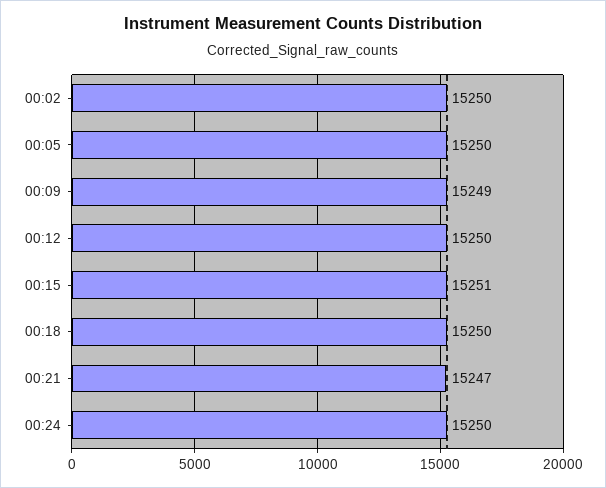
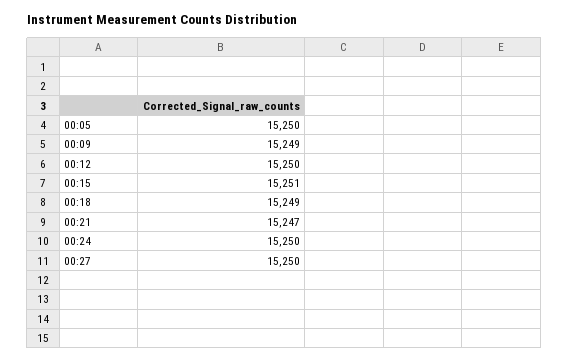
00:02: 15250 -> none
00:18: 15250 -> 15249
00:27: none -> 15250

